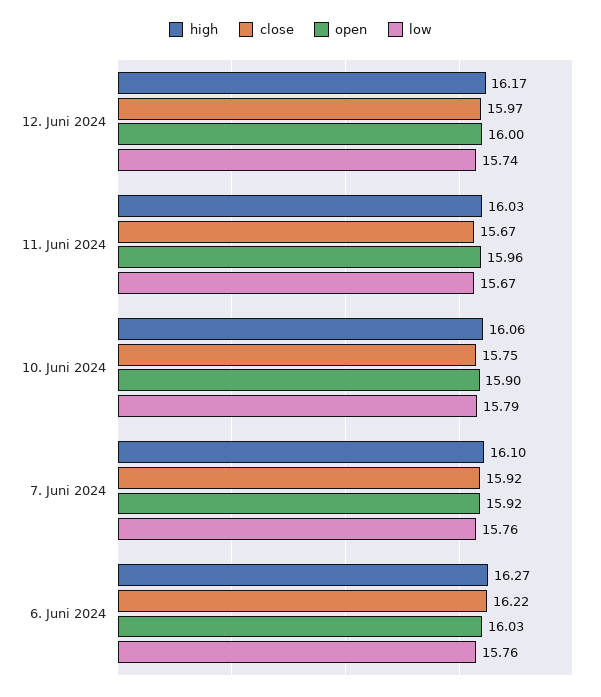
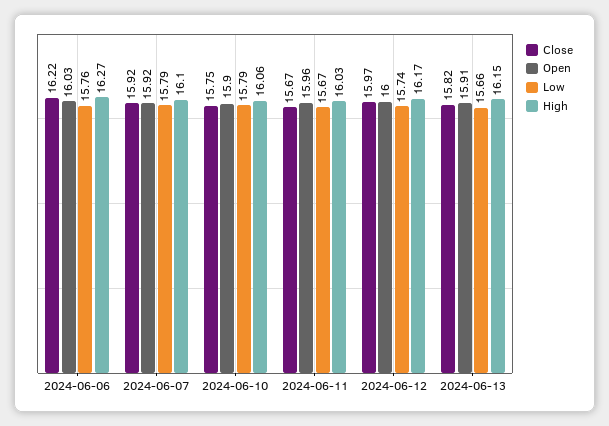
low, 7. Juni 2024: 15.76 -> 15.79
close, 2024-06-13: none -> 15.82
open, 2024-06-13: none -> 15.91
low, 2024-06-13: none -> 15.66
high, 2024-06-13: none -> 16.15

